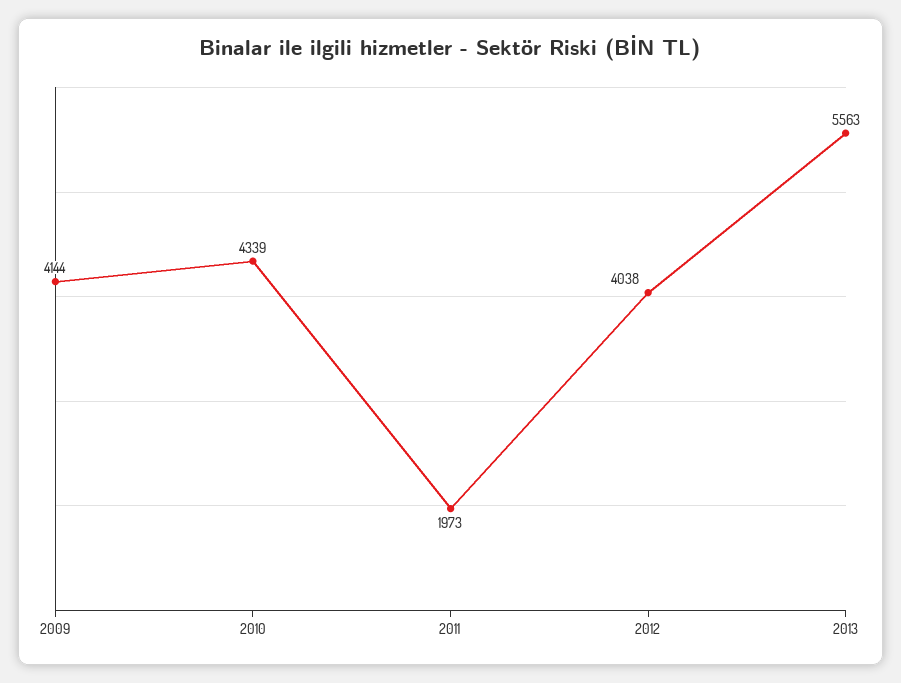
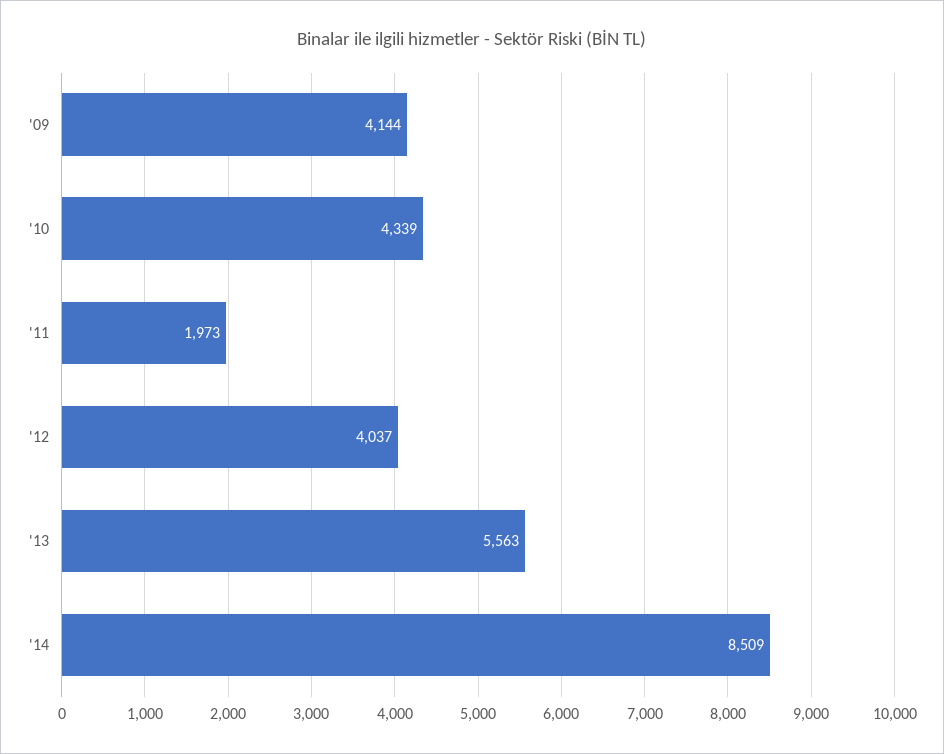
2012: 4038 -> 4037
'14: none -> 8509

